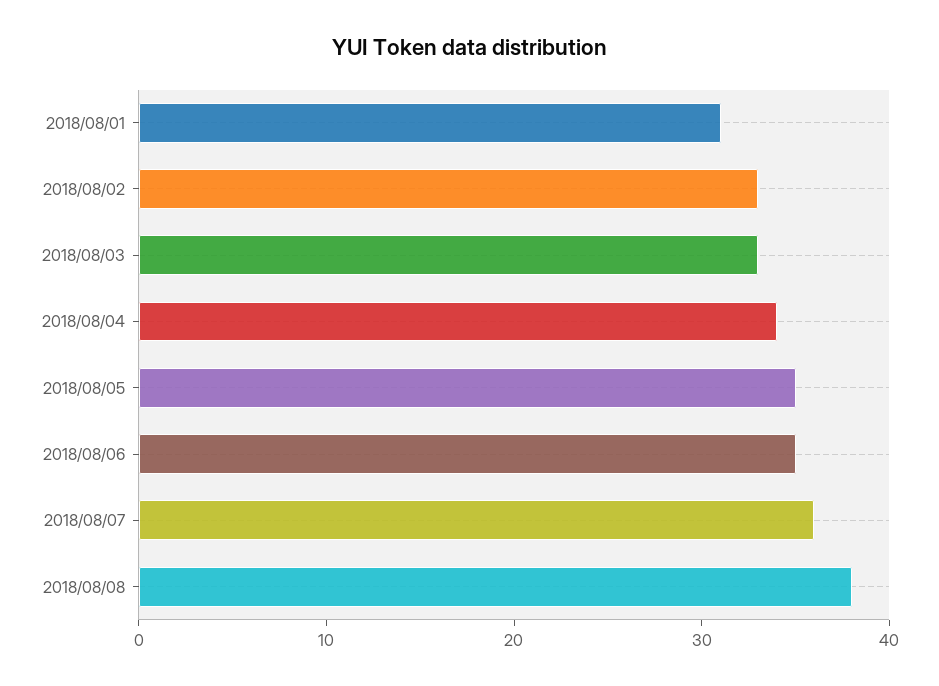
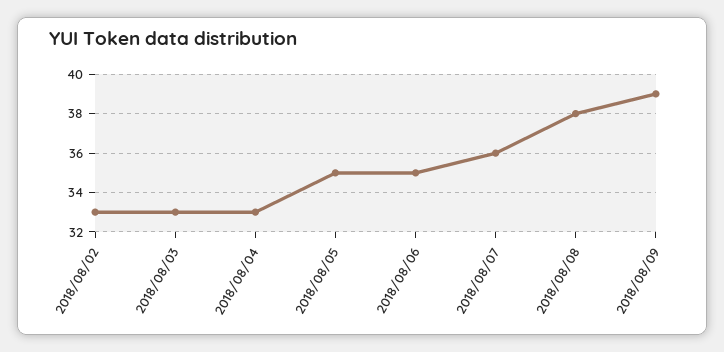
2018/08/01: 31 -> none
2018/08/04: 34 -> 33
2018/08/09: none -> 39

